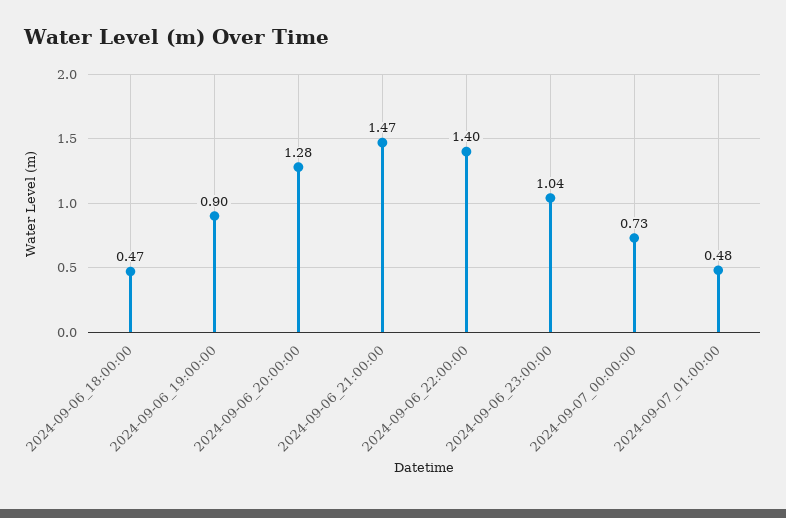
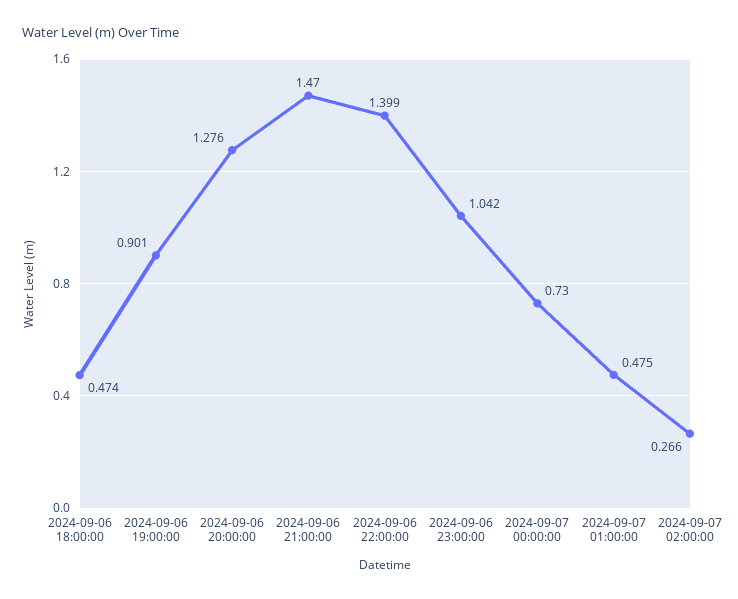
2024-09-07 02:00:00: none -> 0.266

